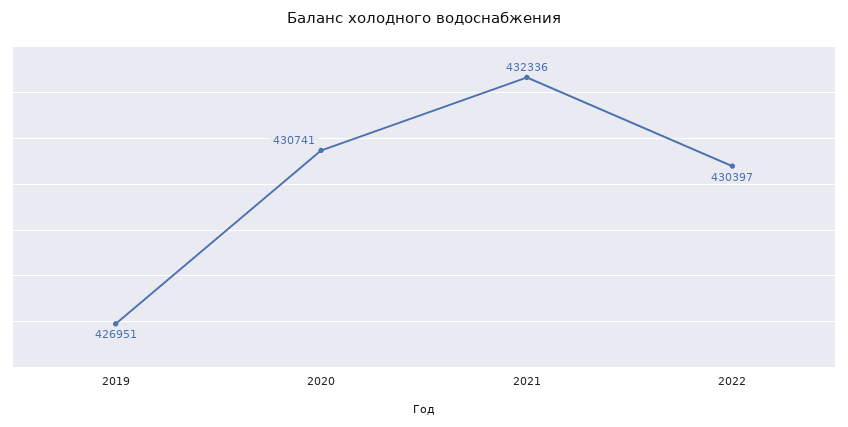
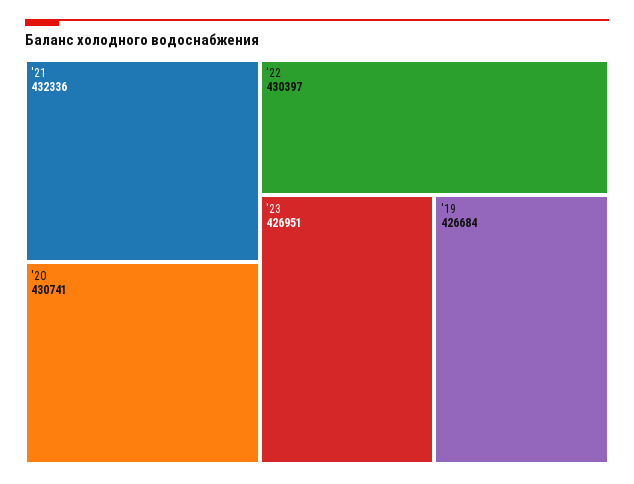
2019: 426951 -> 426684
'23: none -> 426951

